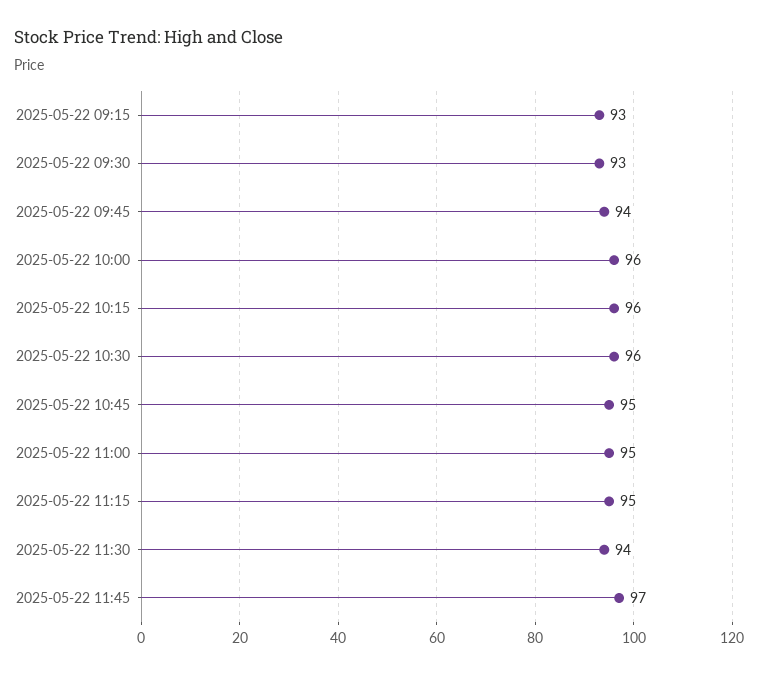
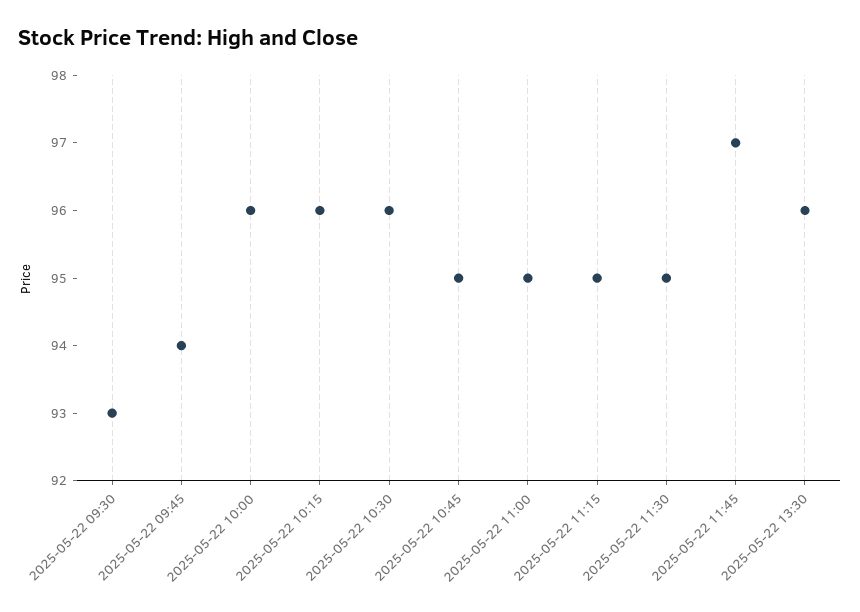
2025-05-22 09:15: 93 -> none
2025-05-22 11:30: 94 -> 95
2025-05-22 13:30: none -> 96

